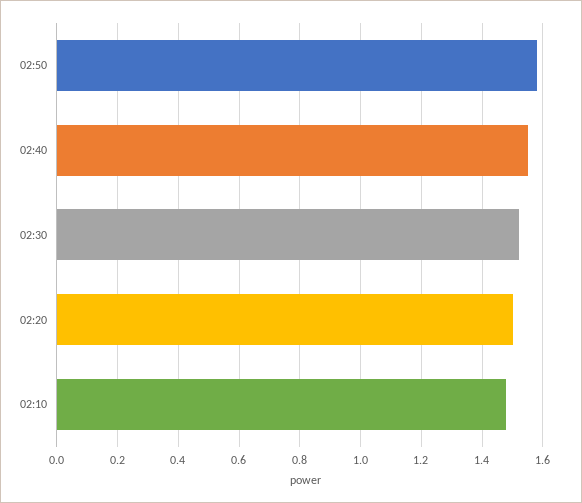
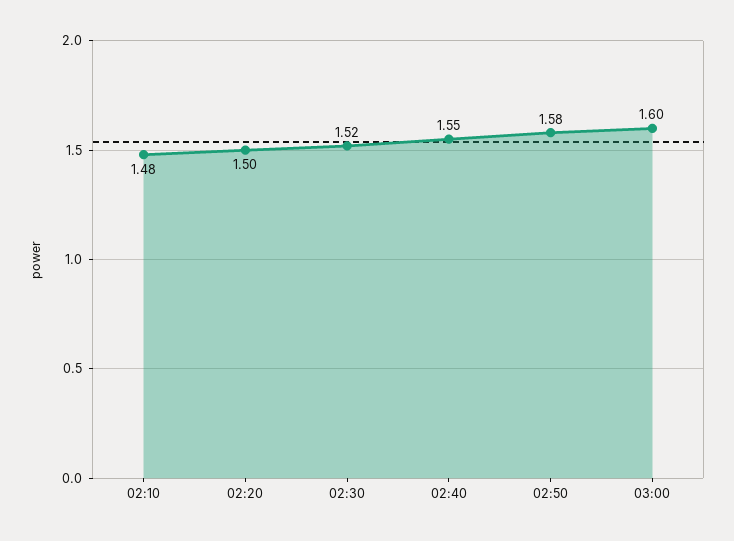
03:00: none -> 1.6

